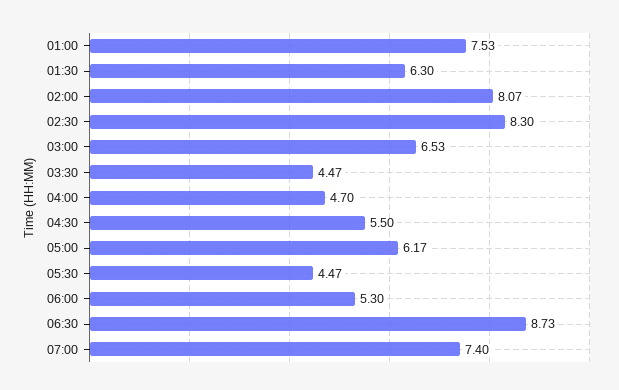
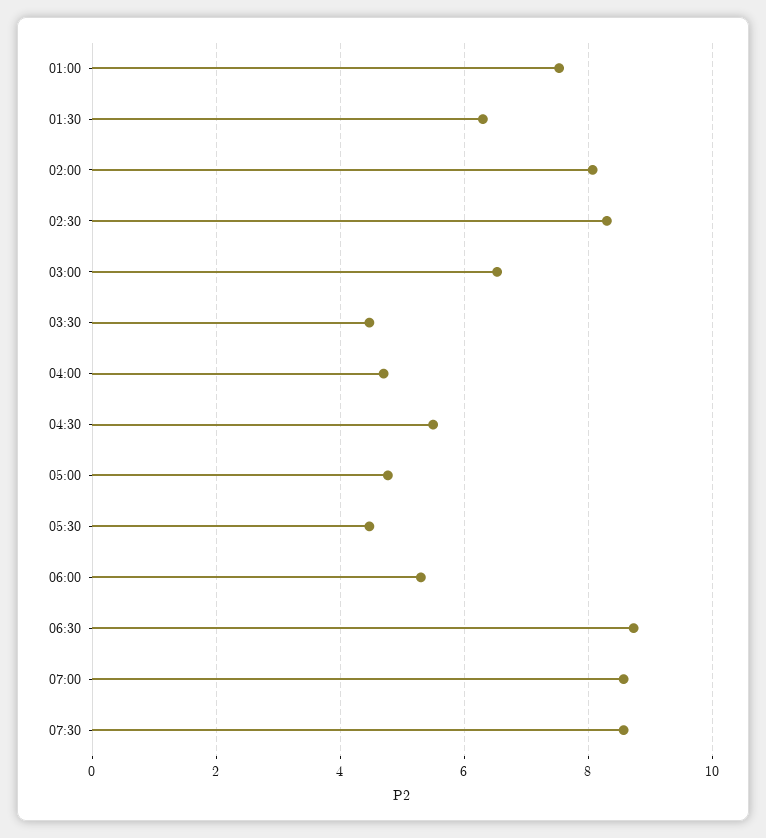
05:00: 6.17 -> 4.8
07:00: 7.4 -> 8.6
07:30: none -> 8.6

